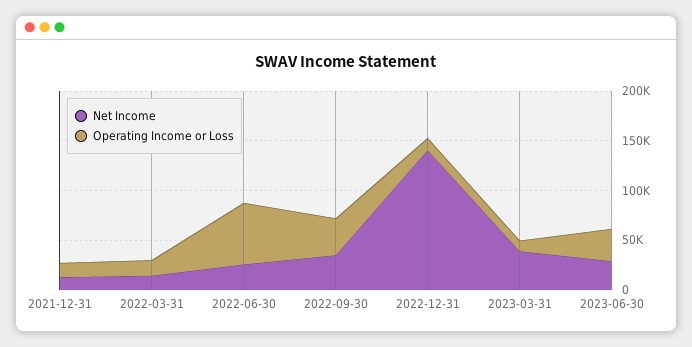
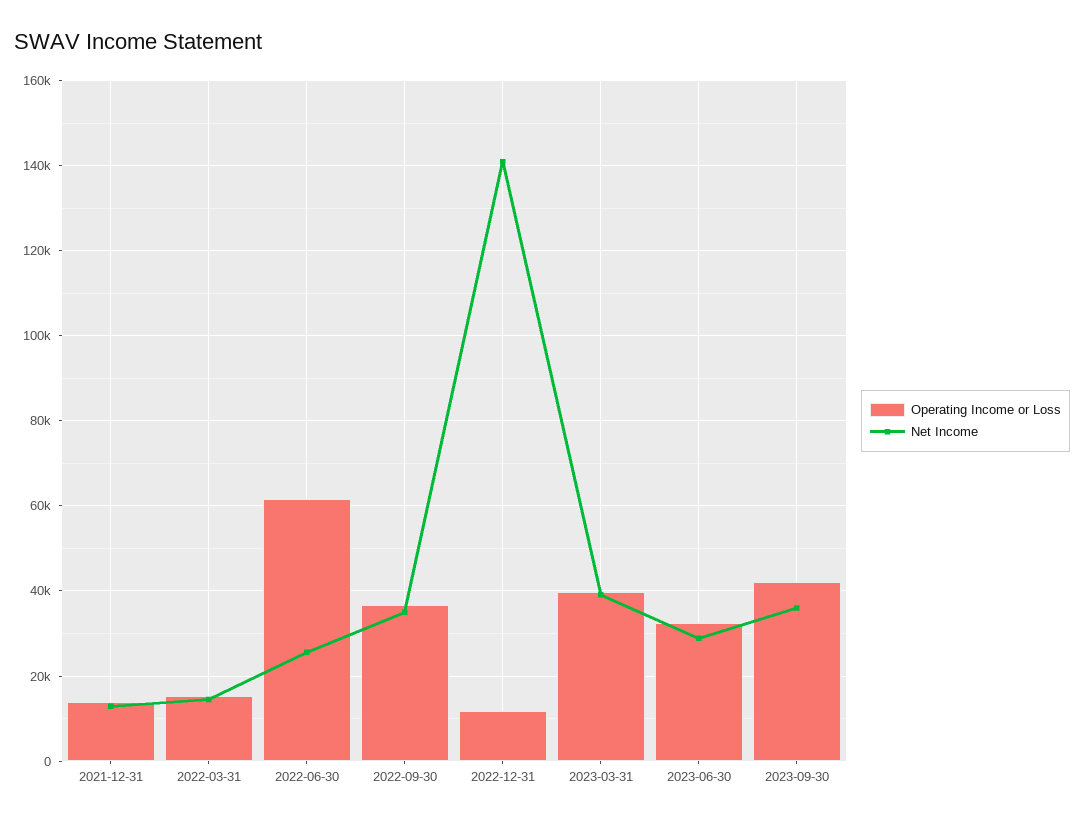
Operating Income or Loss, 2023-03-31: 10000 -> 40000
Operating Income or Loss, 2023-09-30: none -> 42000
Net Income, 2023-09-30: none -> 36000

